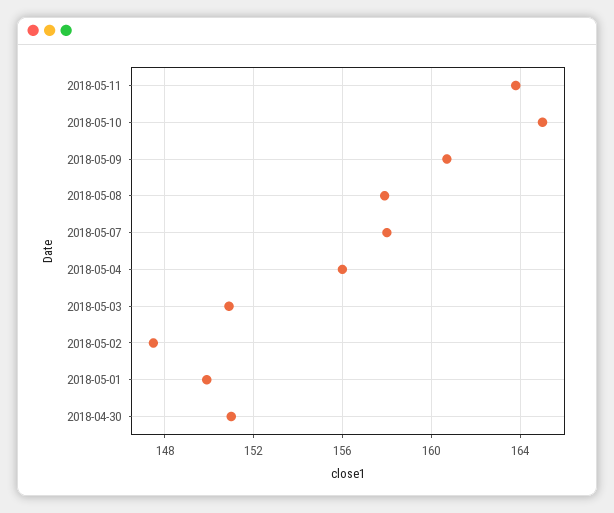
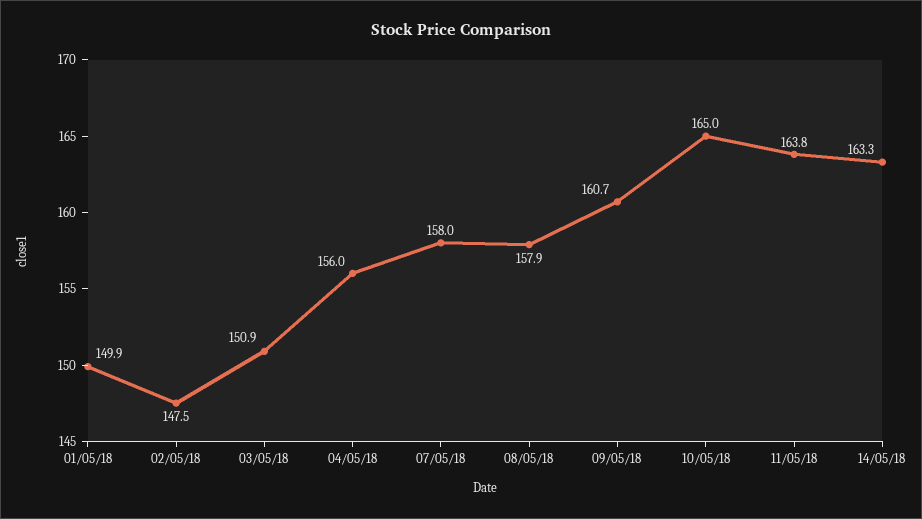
2018-04-30: 151 -> none
14/05/18: none -> 163.3

